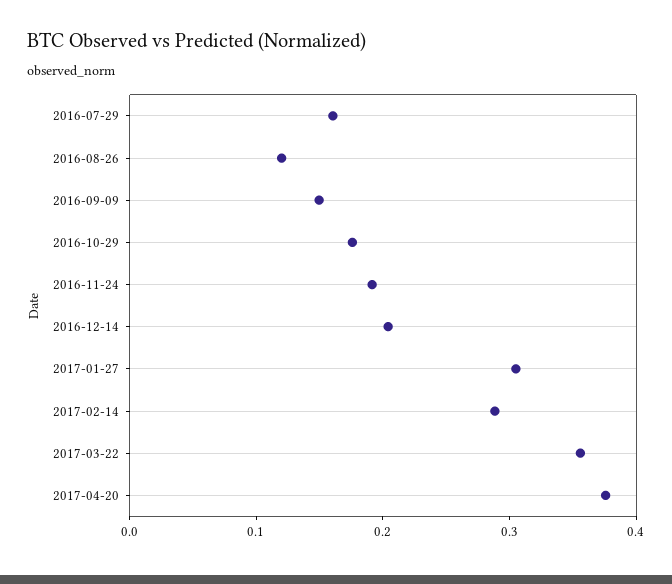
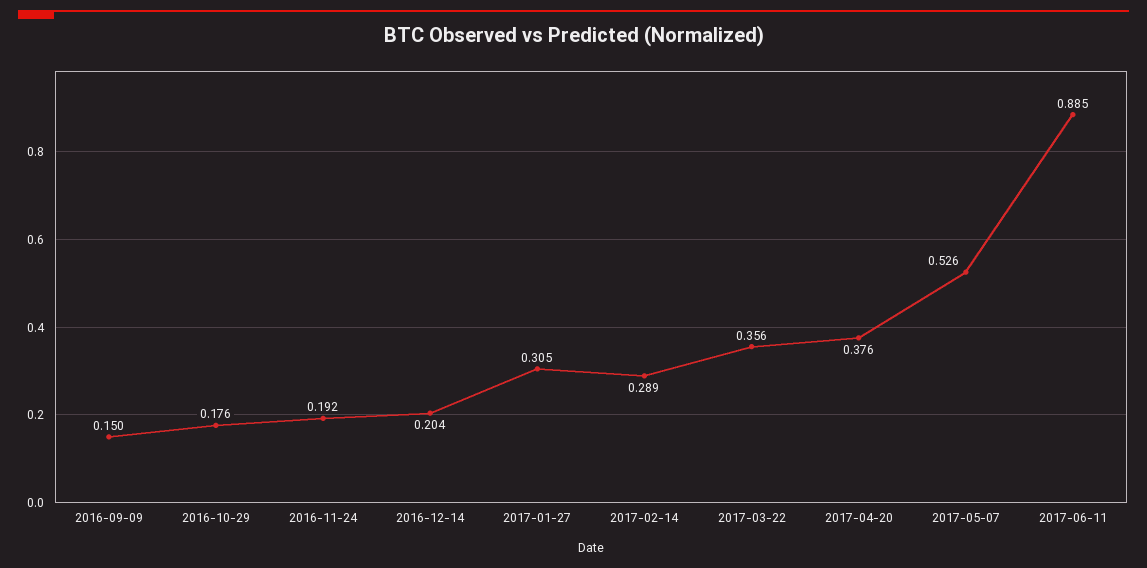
2016-07-29: 0.16 -> none
2016-08-26: 0.12 -> none
2017-05-07: none -> 0.526
2017-06-11: none -> 0.885

